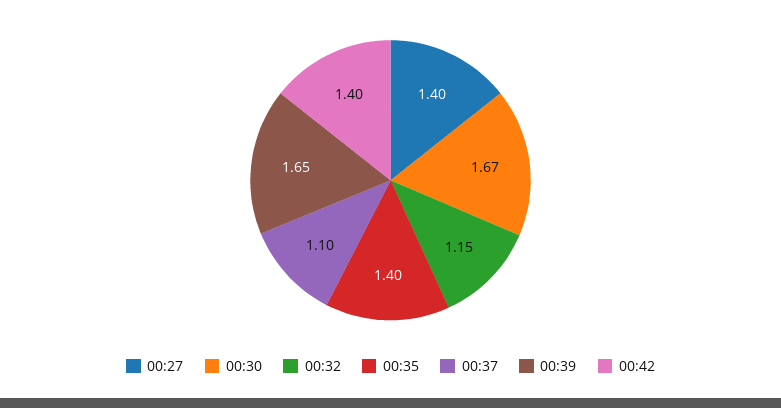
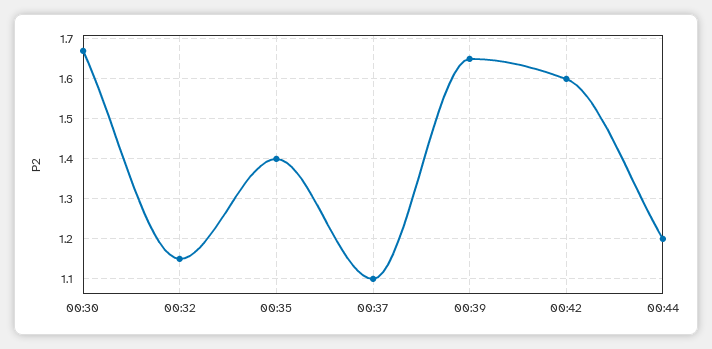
00:27: 1.4 -> none
00:42: 1.4 -> 1.6
00:44: none -> 1.2

